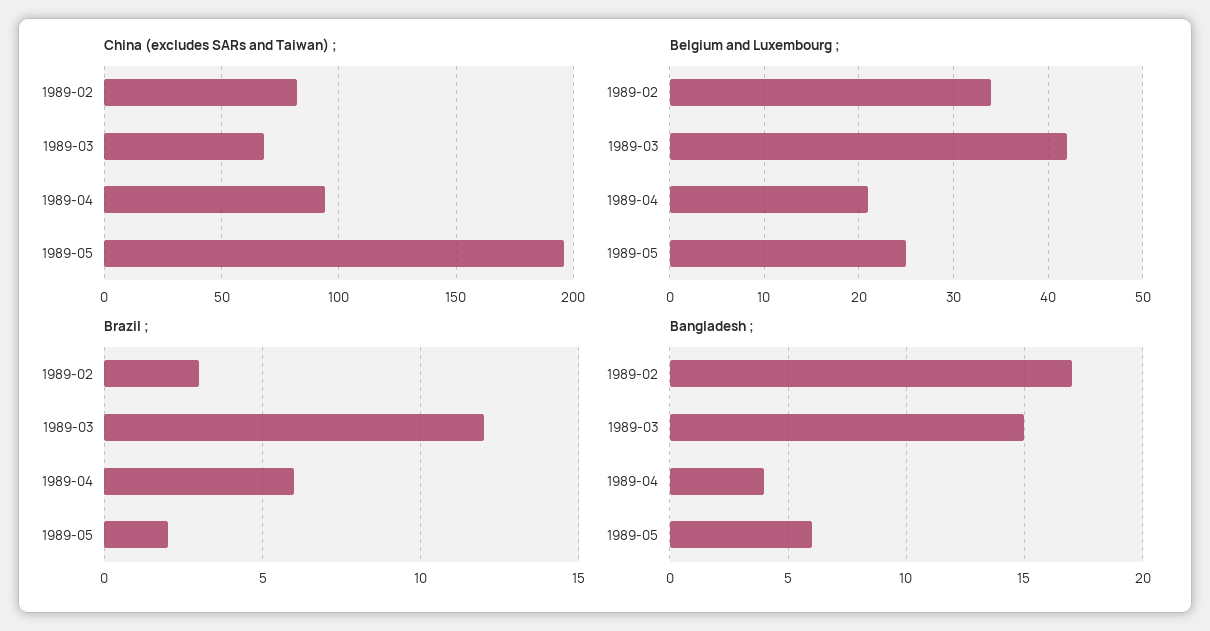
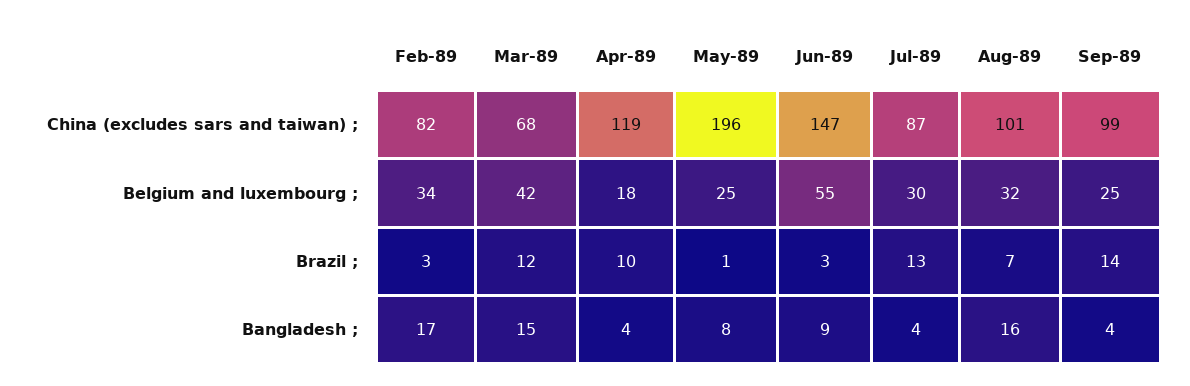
China (excludes SARs and Taiwan) ;, 1989-04: 95 -> 119
Belgium and Luxembourg ;, 1989-04: 21 -> 18
Brazil ;, 1989-04: 6 -> 10
Brazil ;, 1989-05: 2 -> 1
Bangladesh ;, 1989-05: 6 -> 8
China (excludes SARs and Taiwan) ;, Jun-89: none -> 147
China (excludes SARs and Taiwan) ;, Jul-89: none -> 87
China (excludes SARs and Taiwan) ;, Aug-89: none -> 101
China (excludes SARs and Taiwan) ;, Sep-89: none -> 99
Belgium and Luxembourg ;, Jun-89: none -> 55
Belgium and Luxembourg ;, Jul-89: none -> 30
Belgium and Luxembourg ;, Aug-89: none -> 32
Belgium and Luxembourg ;, Sep-89: none -> 25
Brazil ;, Jun-89: none -> 3
Brazil ;, Jul-89: none -> 13
Brazil ;, Aug-89: none -> 7
Brazil ;, Sep-89: none -> 14
Bangladesh ;, Jun-89: none -> 9
Bangladesh ;, Jul-89: none -> 4
Bangladesh ;, Aug-89: none -> 16
Bangladesh ;, Sep-89: none -> 4

